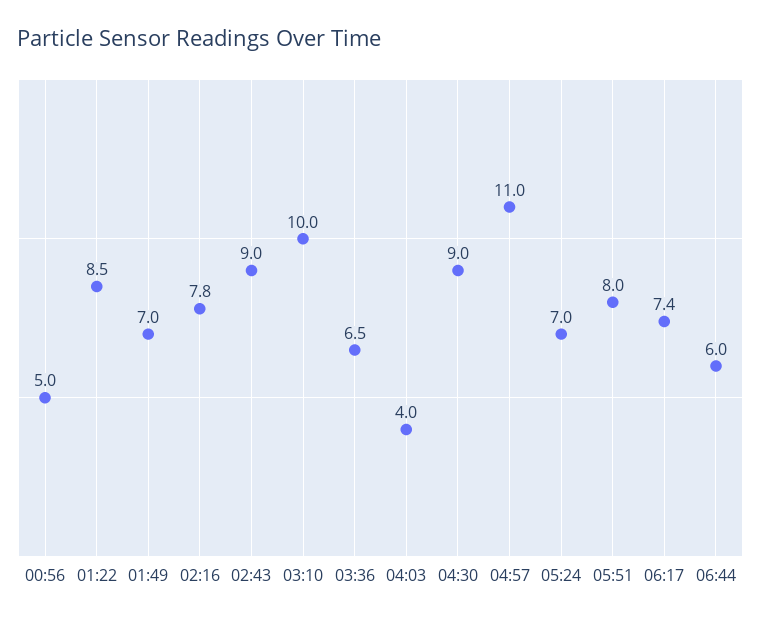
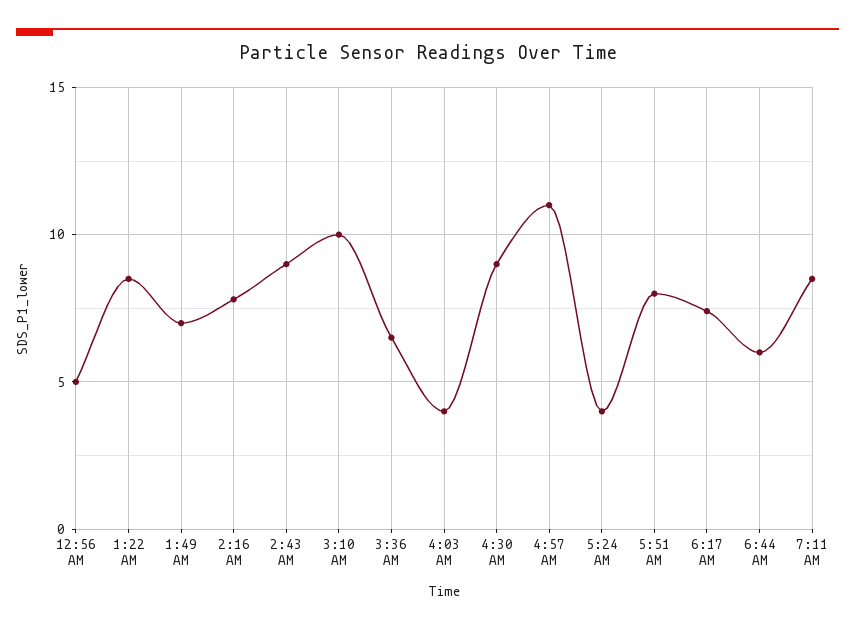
05:24: 7 -> 4
7:11 AM: none -> 8.5

